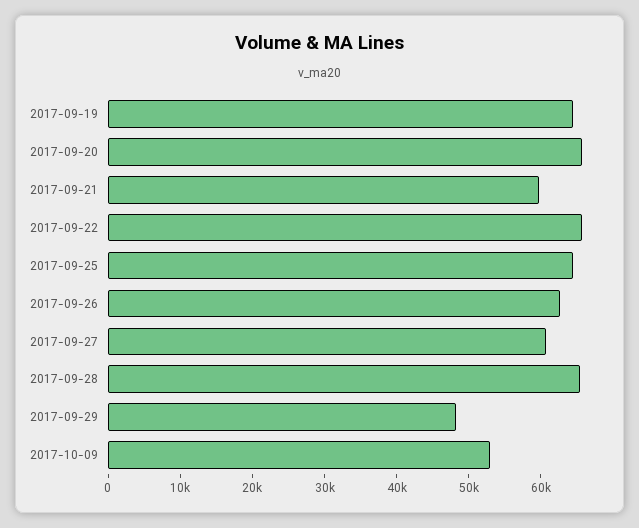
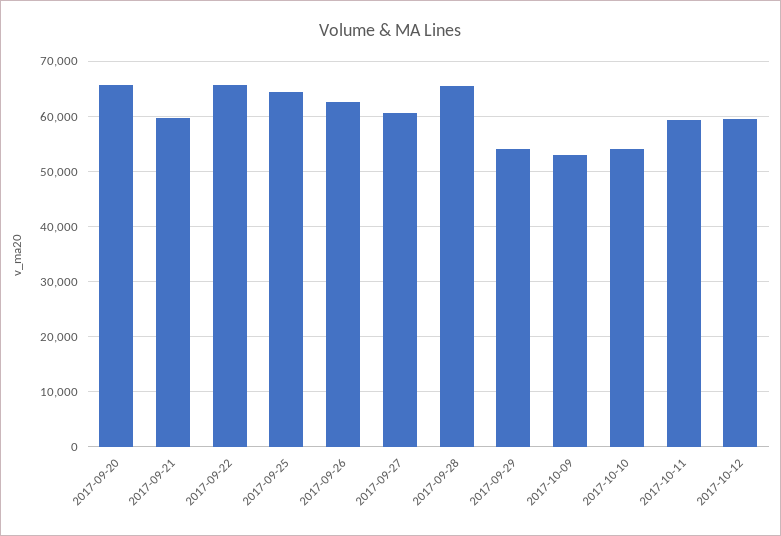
2017-09-19: 64000 -> none
2017-09-29: 48000 -> 54000
2017-10-10: none -> 54000
2017-10-11: none -> 60000
2017-10-12: none -> 60000

